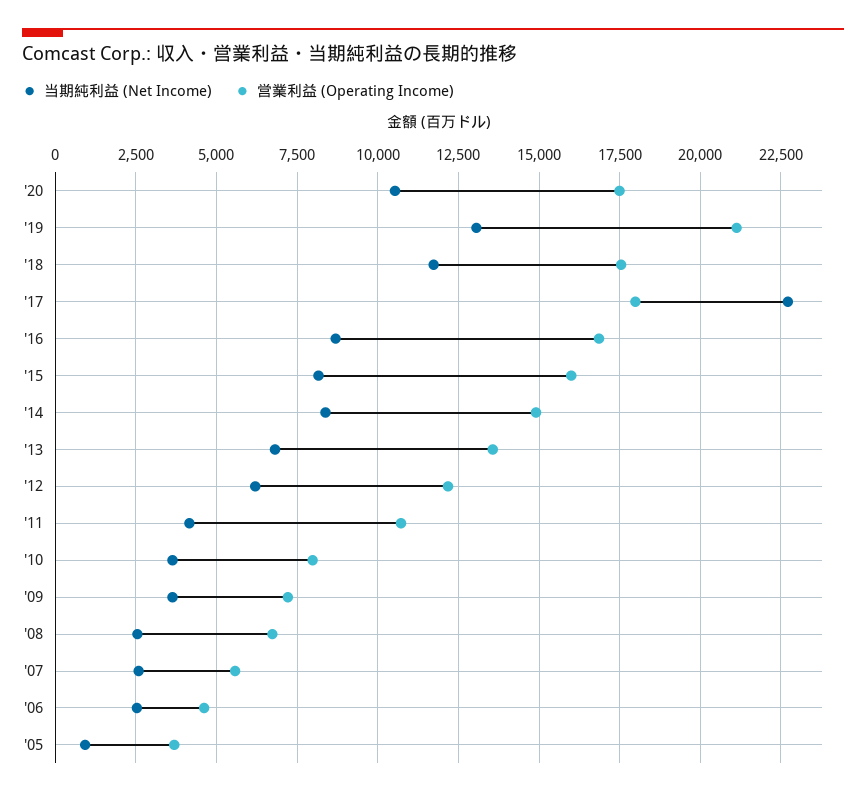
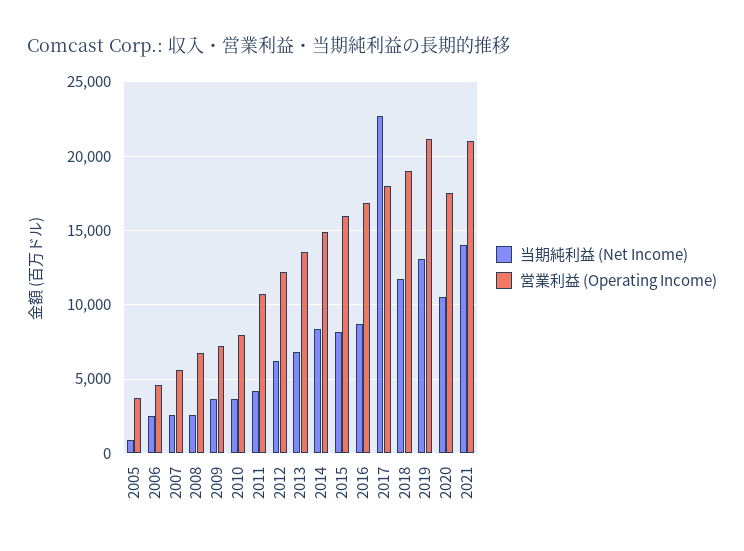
営業利益 (Operating Income), '18: 17500 -> 19000
当期純利益 (Net Income), 2021: none -> 14000
営業利益 (Operating Income), 2021: none -> 21000

